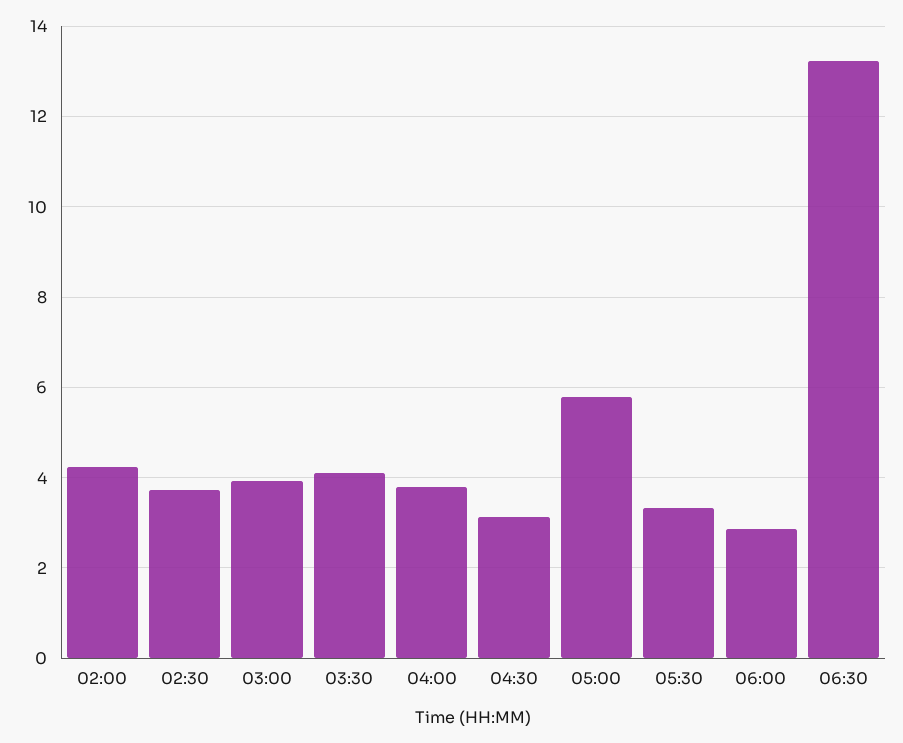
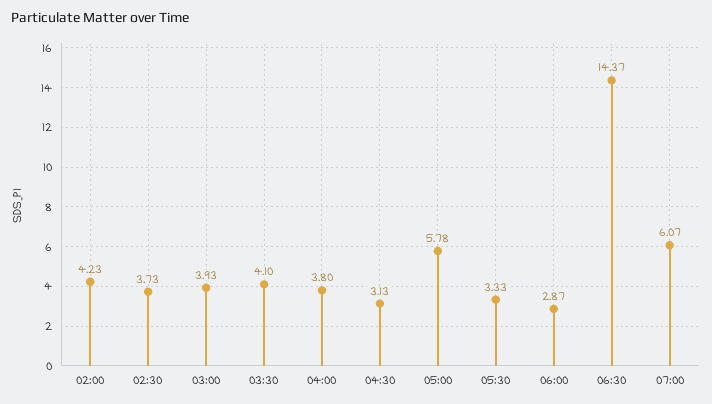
06:30: 13.2 -> 14.37
07:00: none -> 6.07

